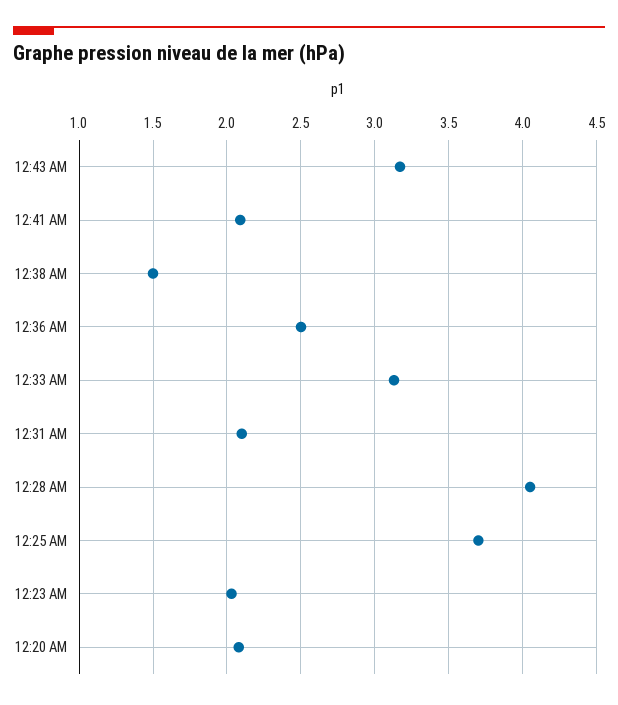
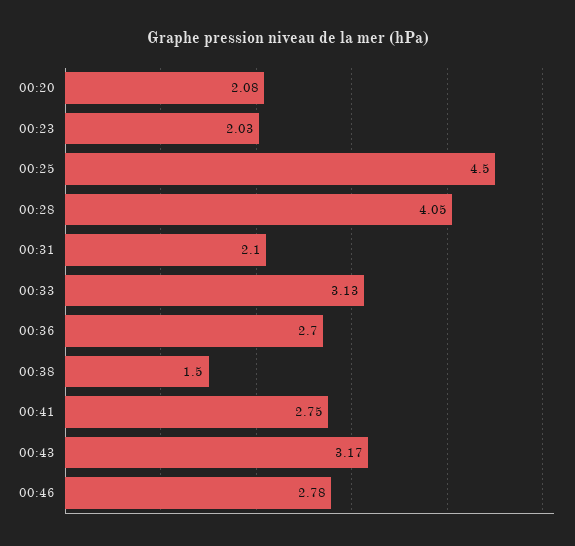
12:41 AM: 2.1 -> 2.75
12:36 AM: 2.5 -> 2.7
12:25 AM: 3.7 -> 4.5
00:46: none -> 2.78

